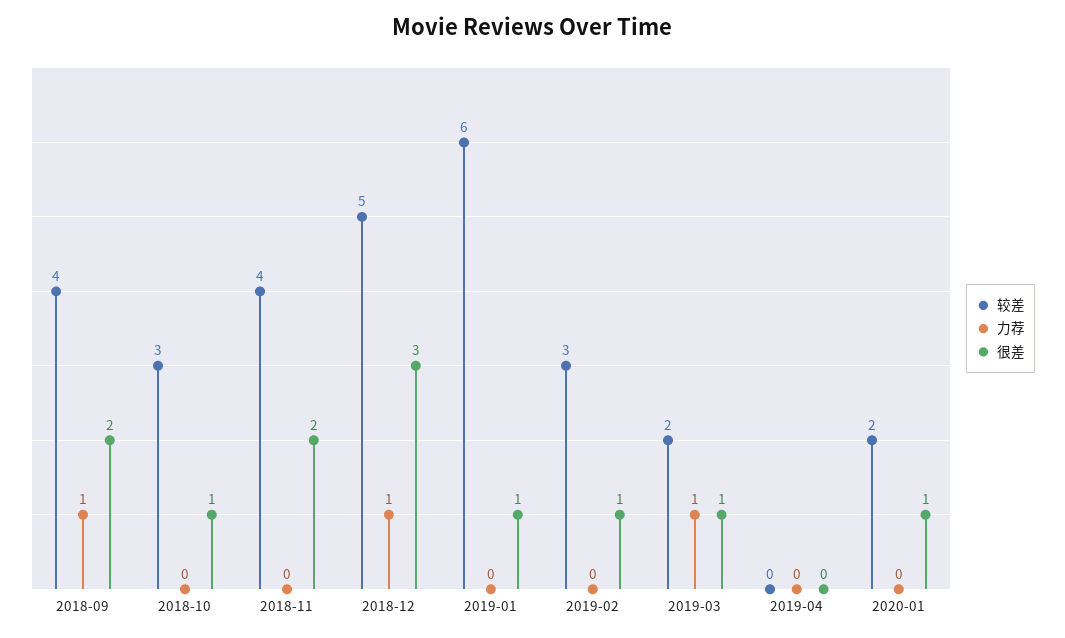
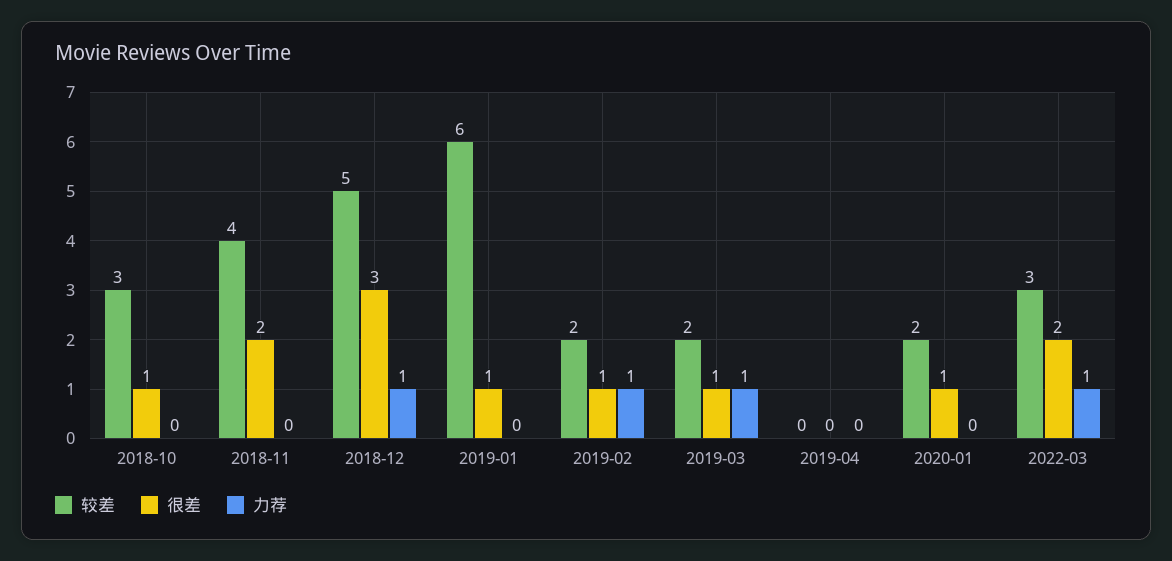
较差, 2018-09: 4 -> none
力荐, 2018-09: 1 -> none
很差, 2018-09: 2 -> none
较差, 2019-02: 3 -> 2
力荐, 2019-02: 0 -> 1
较差, 2022-03: none -> 3
很差, 2022-03: none -> 2
力荐, 2022-03: none -> 1

